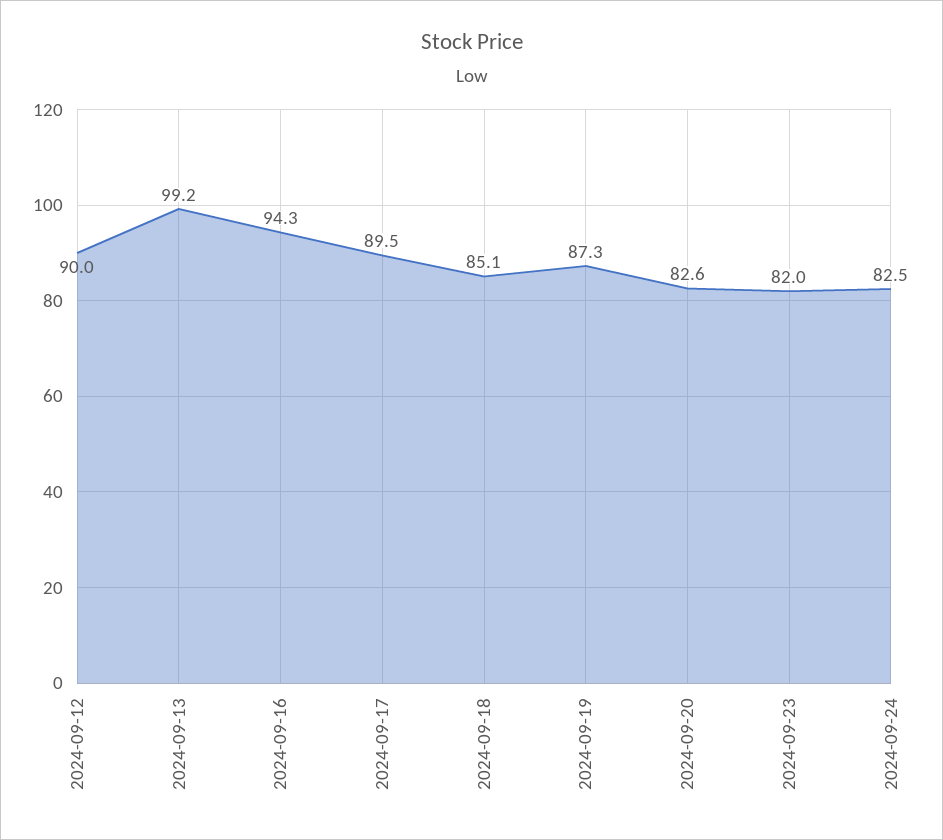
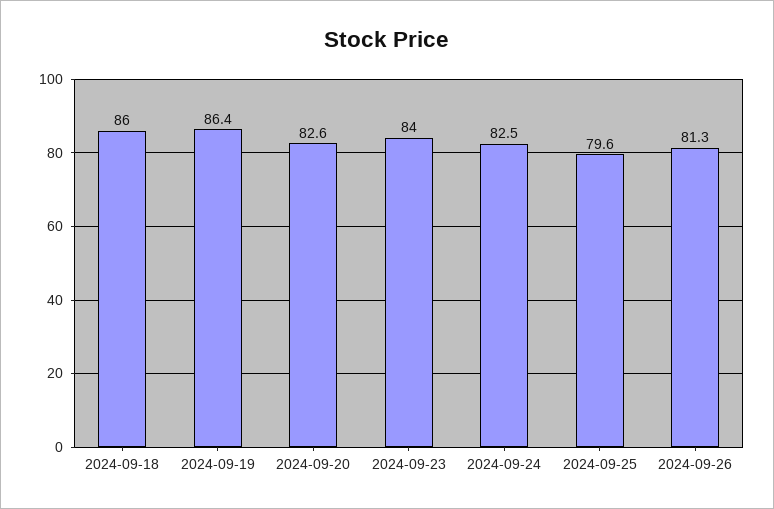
2024-09-12: 90 -> none
2024-09-13: 99.2 -> none
2024-09-16: 94.3 -> none
2024-09-17: 89.5 -> none
2024-09-18: 85.1 -> 86
2024-09-19: 87.3 -> 86.4
2024-09-23: 82 -> 84
2024-09-25: none -> 79.6
2024-09-26: none -> 81.3

